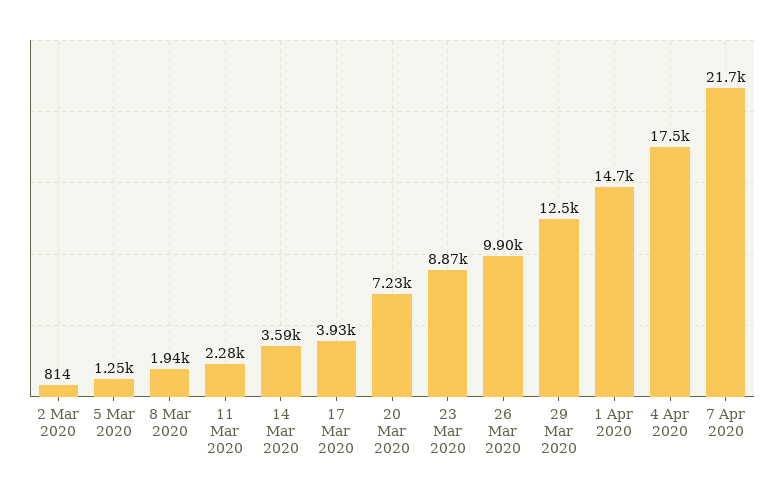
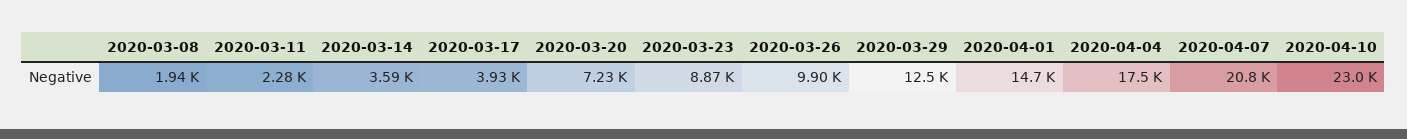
2 Mar 2020: 814 -> none
5 Mar 2020: 1250 -> none
7 Apr 2020: 21700 -> 20800
2020-04-10: none -> 23000

